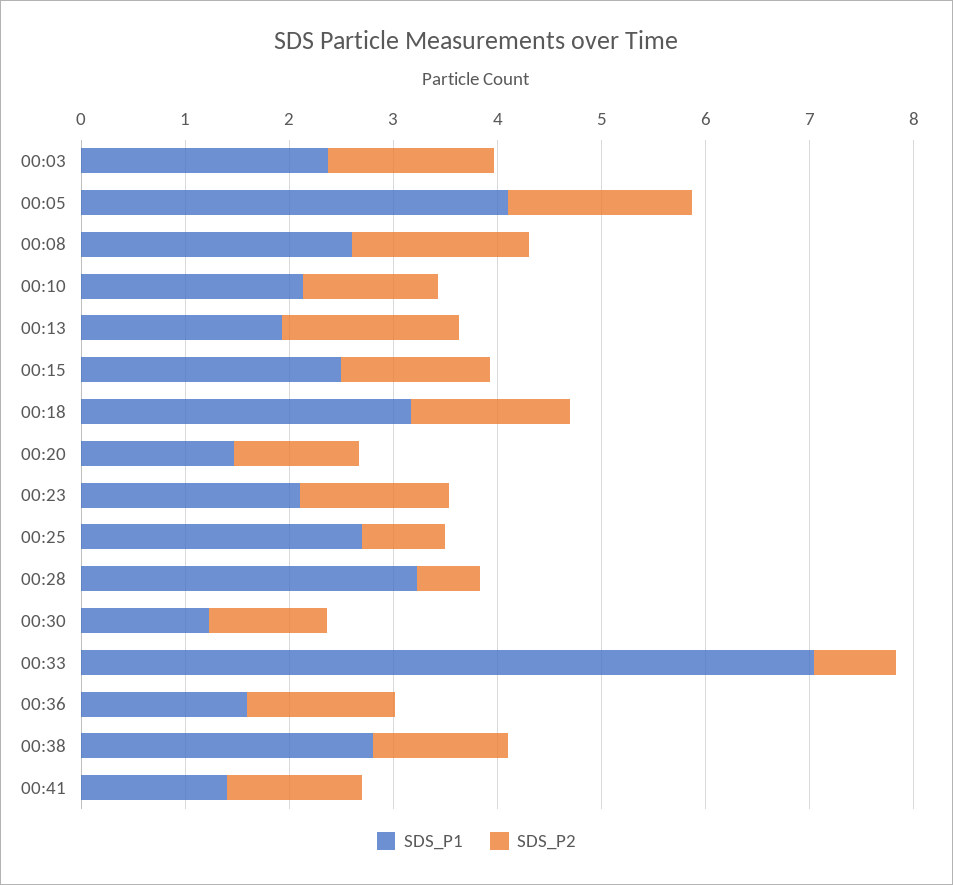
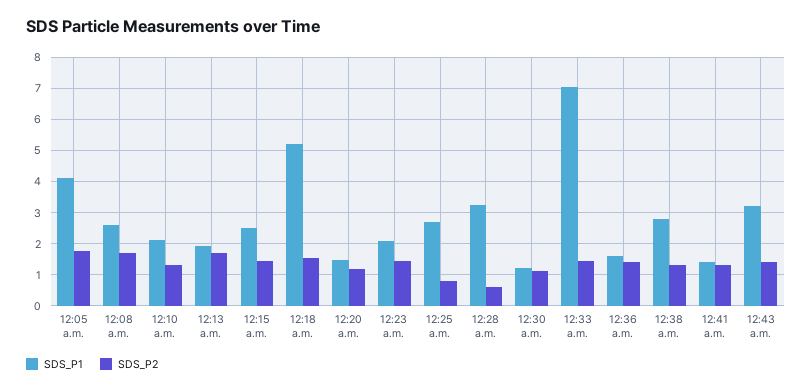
SDS_P1, 00:03: 2.4 -> none
SDS_P2, 00:03: 1.6 -> none
SDS_P1, 00:18: 3.2 -> 5.2
SDS_P2, 00:33: 0.8 -> 1.4
SDS_P1, 12:43 a.m.: none -> 3.2
SDS_P2, 12:43 a.m.: none -> 1.4

